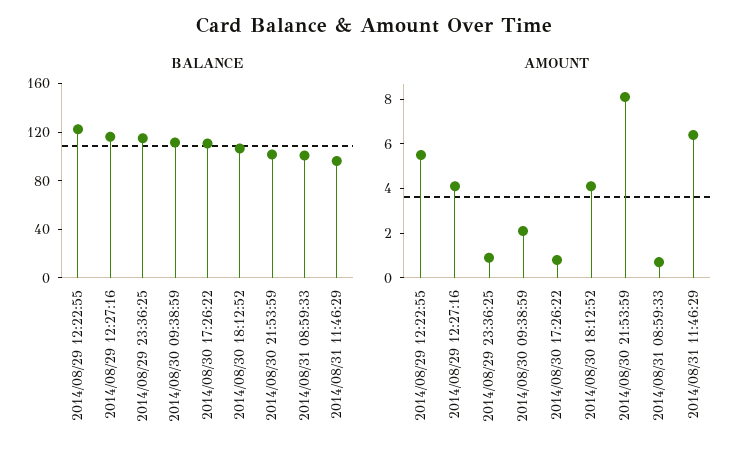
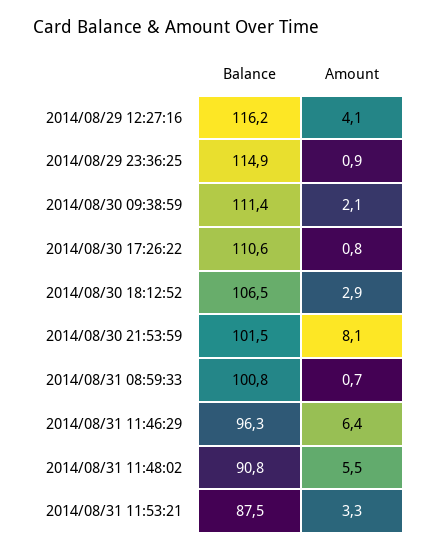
BALANCE, 2014/08/29 12:22:55: 120 -> none
AMOUNT, 2014/08/29 12:22:55: 5.5 -> none
AMOUNT, 2014/08/30 18:12:52: 4 -> 2.9
BALANCE, 2014/08/31 11:48:02: none -> 90.8
AMOUNT, 2014/08/31 11:48:02: none -> 5.5
BALANCE, 2014/08/31 11:53:21: none -> 87.5
AMOUNT, 2014/08/31 11:53:21: none -> 3.3

